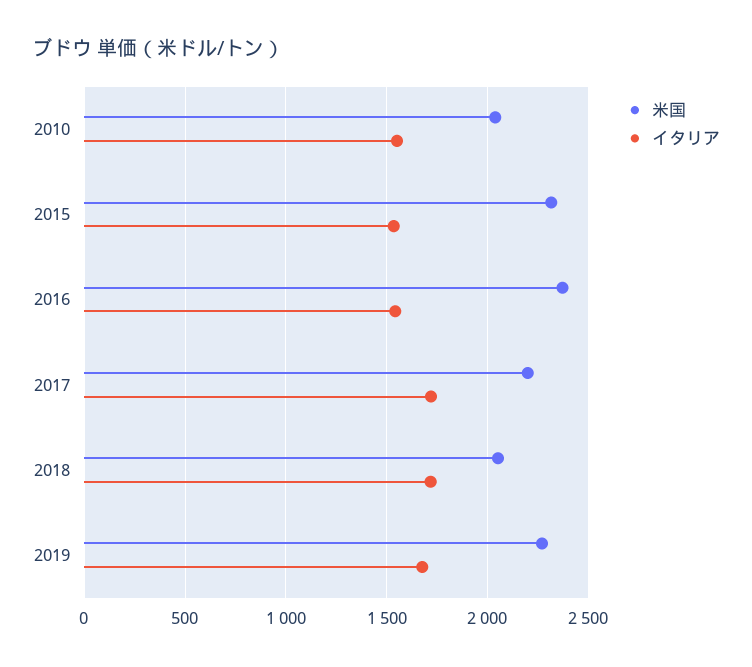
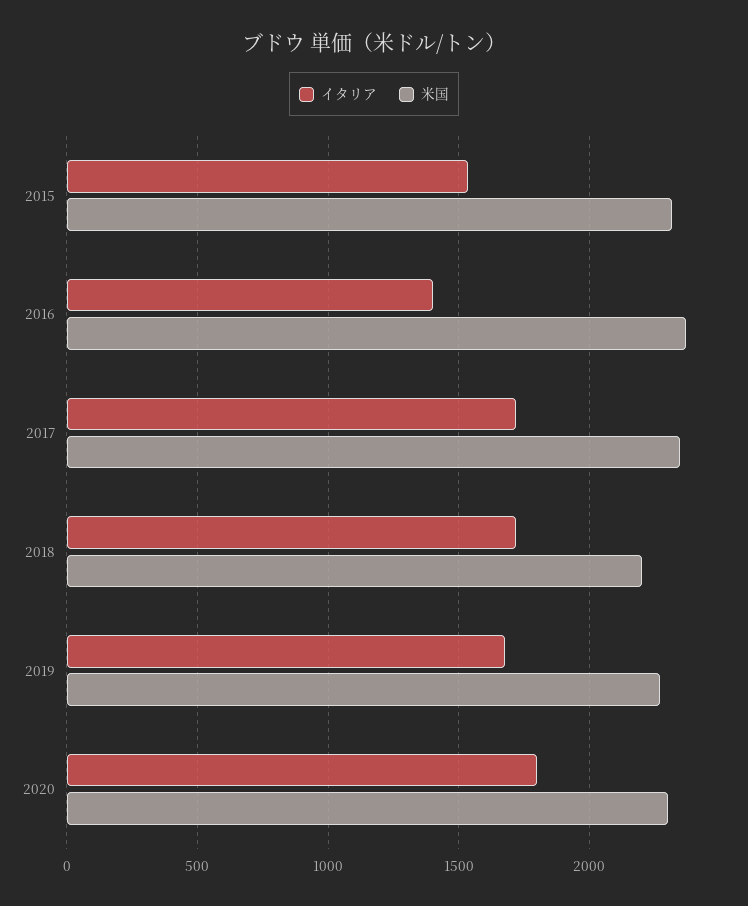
米国, 2010: 2050 -> none
イタリア, 2010: 1550 -> none
イタリア, 2016: 1550 -> 1400
米国, 2017: 2200 -> 2350
米国, 2018: 2050 -> 2200
イタリア, 2020: none -> 1800
米国, 2020: none -> 2300

